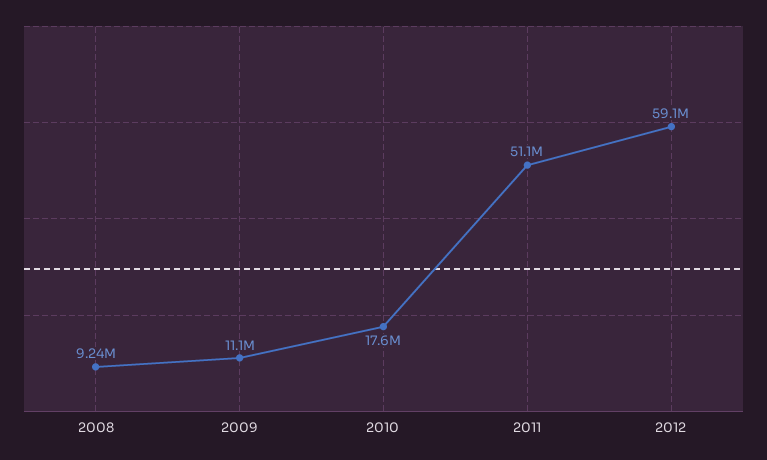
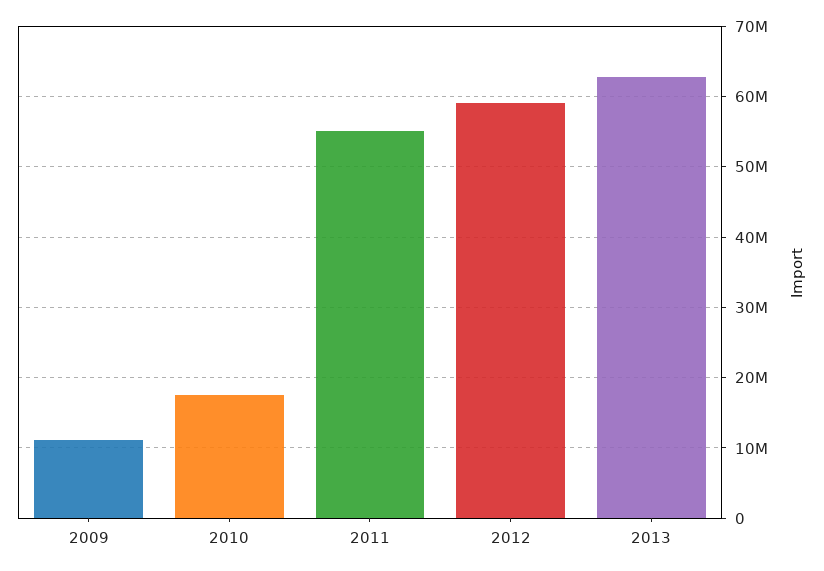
2008: 9240000 -> none
2011: 51100000 -> 55000000
2013: none -> 63000000

